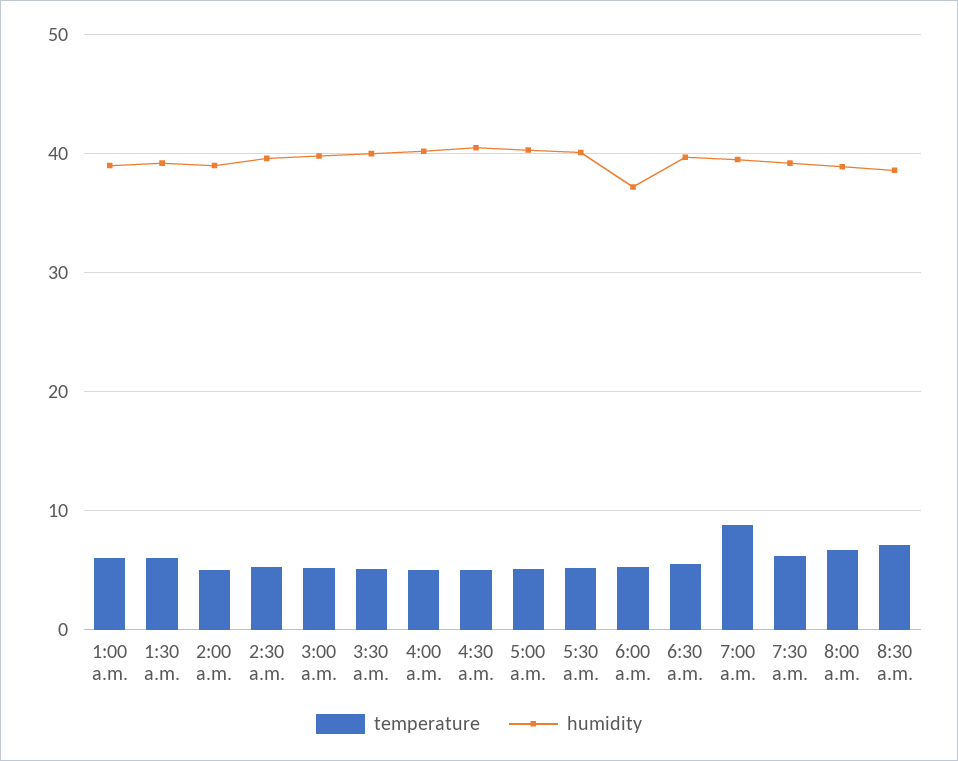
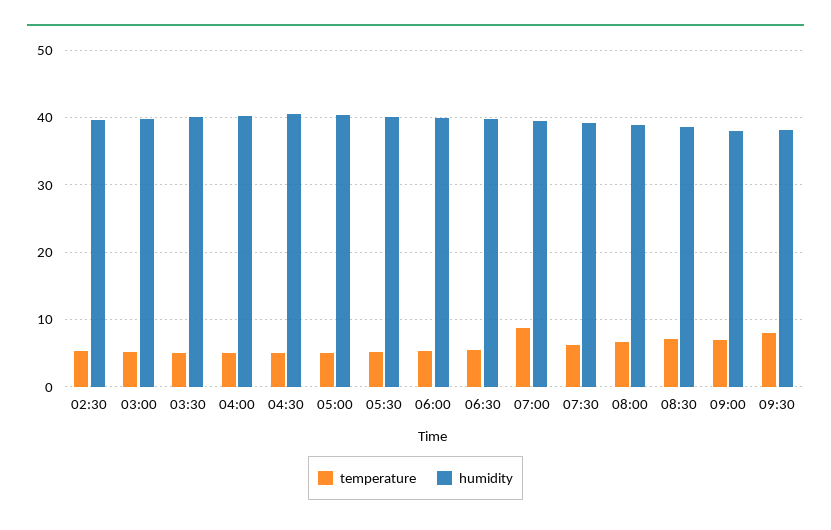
temperature, 1:00 a.m.: 6 -> none
humidity, 1:00 a.m.: 39 -> none
temperature, 1:30 a.m.: 6 -> none
humidity, 1:30 a.m.: 39 -> none
temperature, 2:00 a.m.: 5 -> none
humidity, 2:00 a.m.: 39 -> none
humidity, 6:00 a.m.: 37 -> 40
temperature, 09:00: none -> 7
humidity, 09:00: none -> 38
temperature, 09:30: none -> 8
humidity, 09:30: none -> 38

